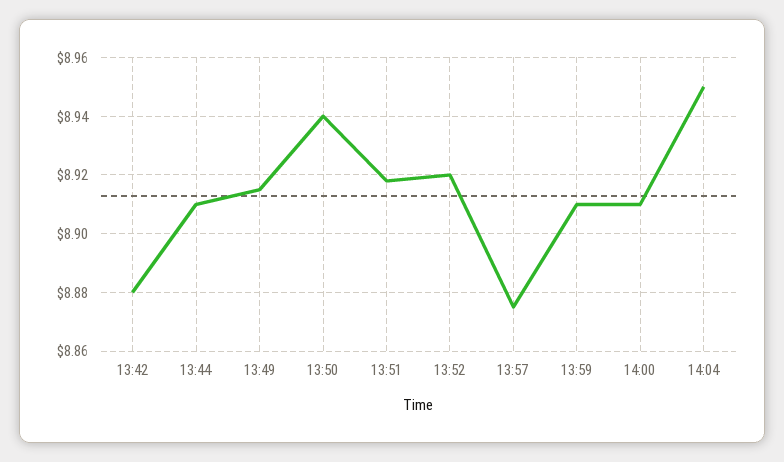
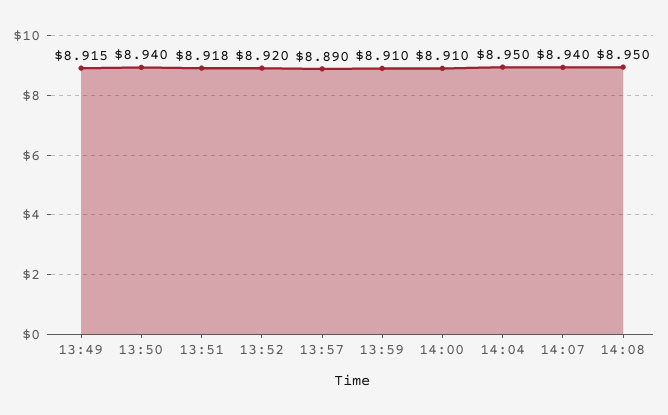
13:42: 8.88 -> none
13:44: 8.91 -> none
13:57: 8.875 -> 8.89
14:07: none -> 8.94
14:08: none -> 8.95

